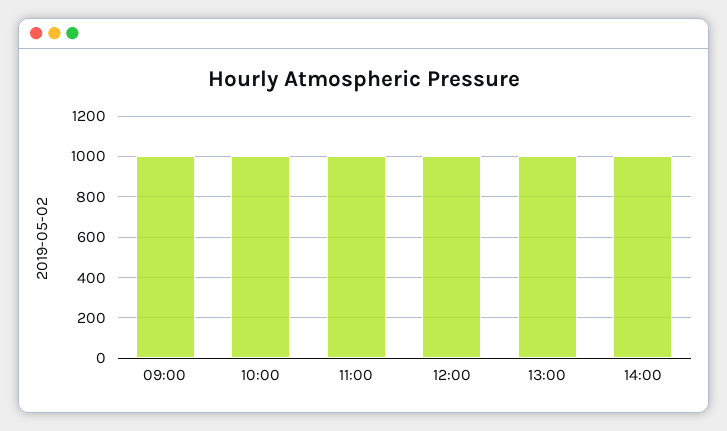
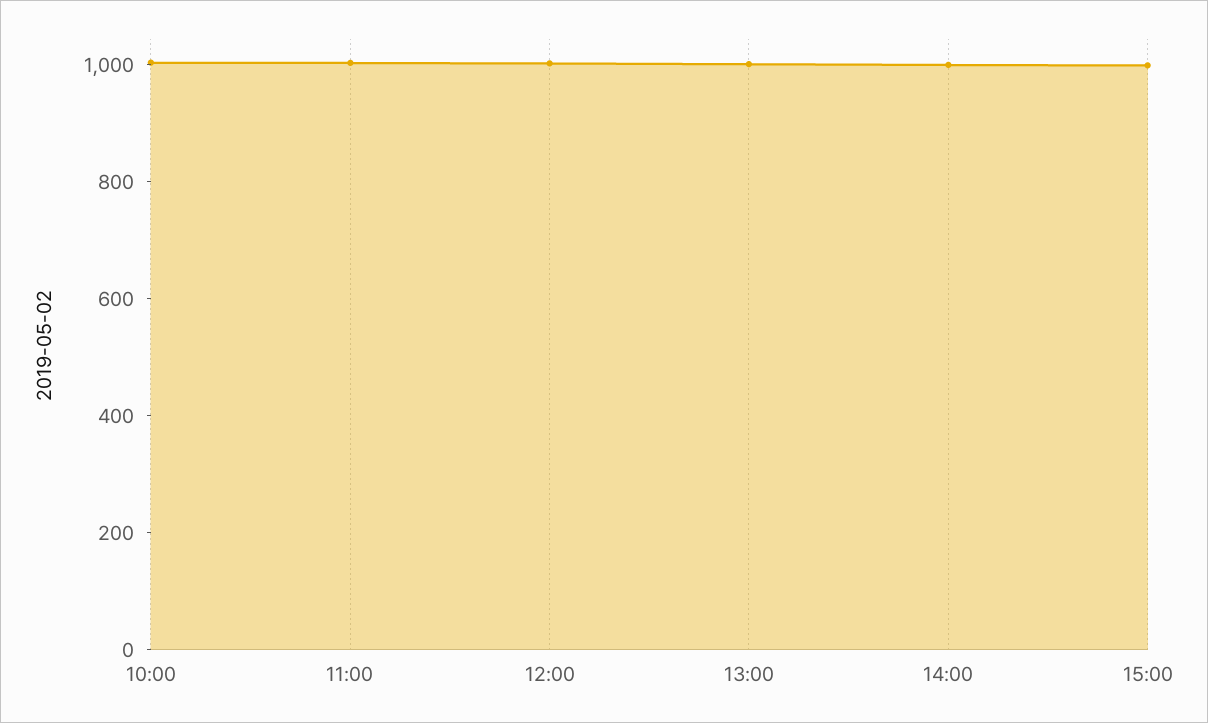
09:00: 1000 -> none
15:00: none -> 1000

